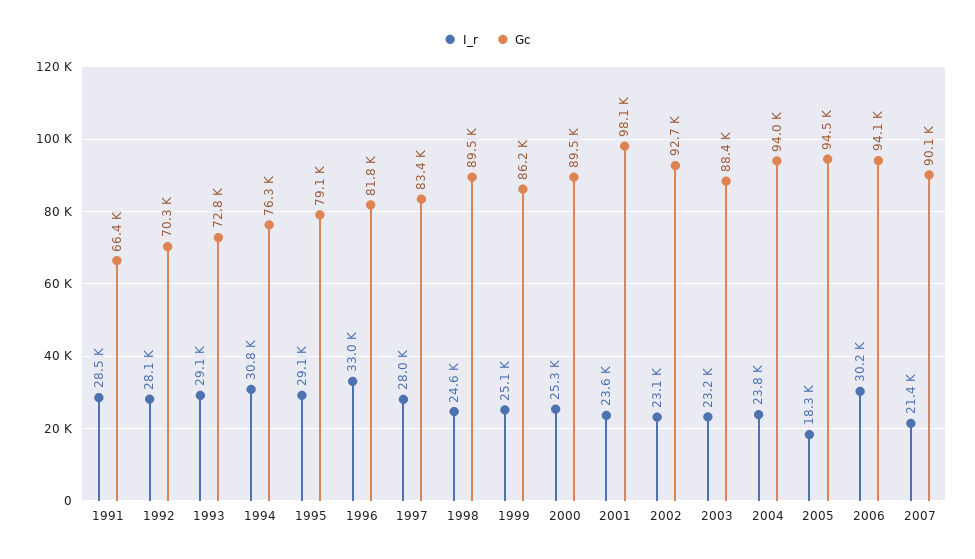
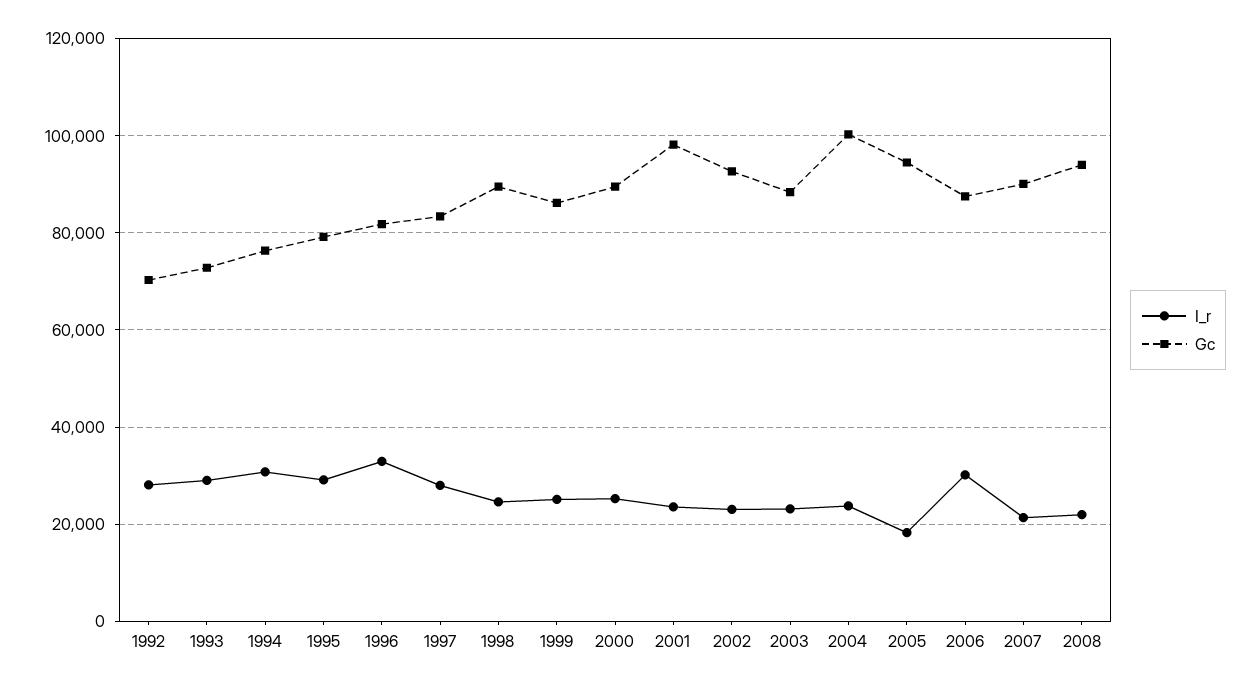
I_r, 1991: 28500 -> none
Gc, 1991: 66400 -> none
Gc, 2004: 94000 -> 100000
Gc, 2006: 94100 -> 88000
I_r, 2008: none -> 22000
Gc, 2008: none -> 94000

